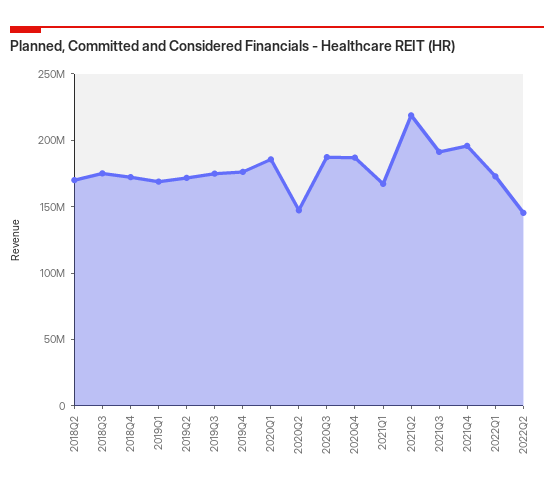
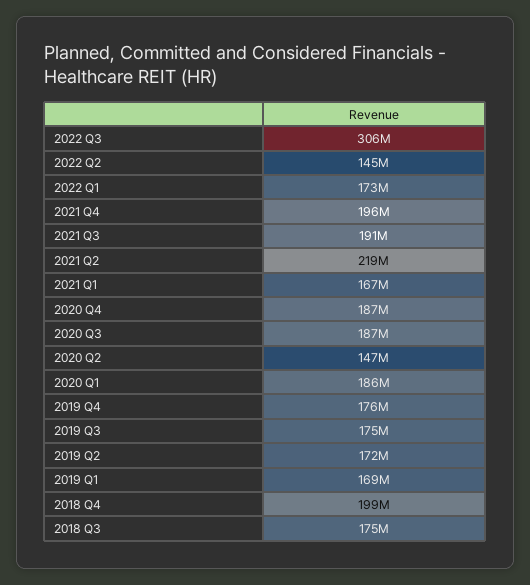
2018Q2: 170000000 -> none
2018Q4: 170000000 -> 199000000
2022 Q3: none -> 306000000

